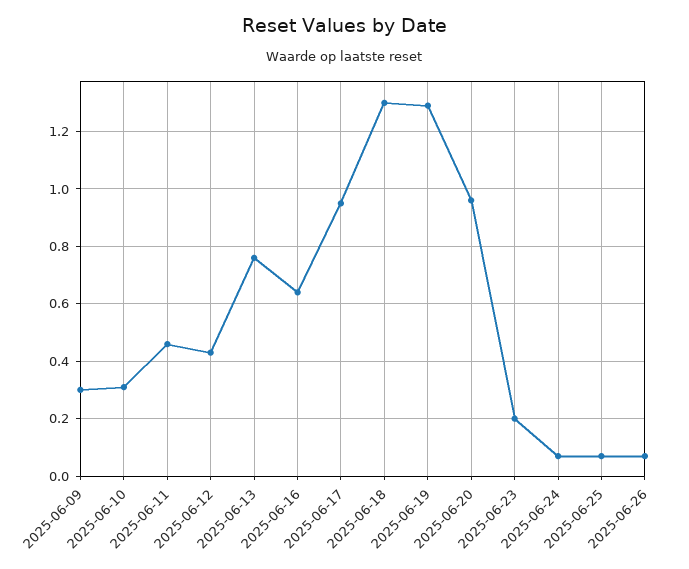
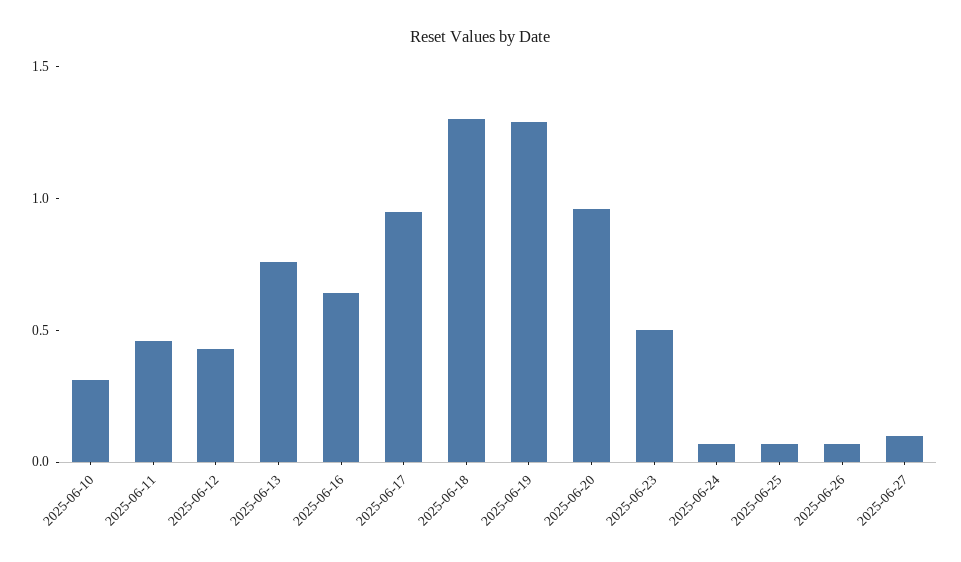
2025-06-09: 0.3 -> none
2025-06-23: 0.2 -> 0.5
2025-06-27: none -> 0.1

